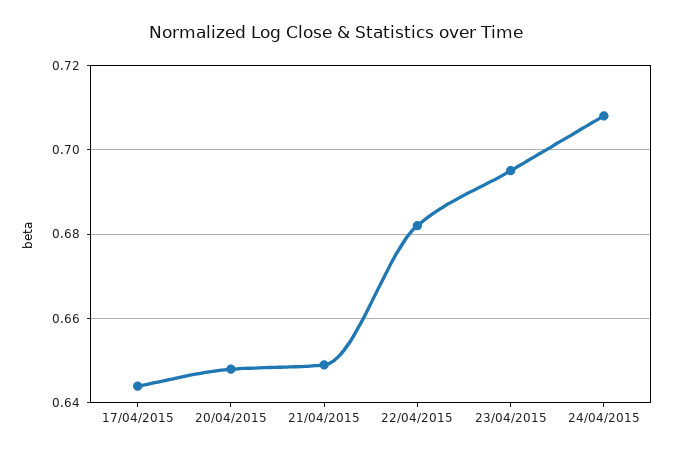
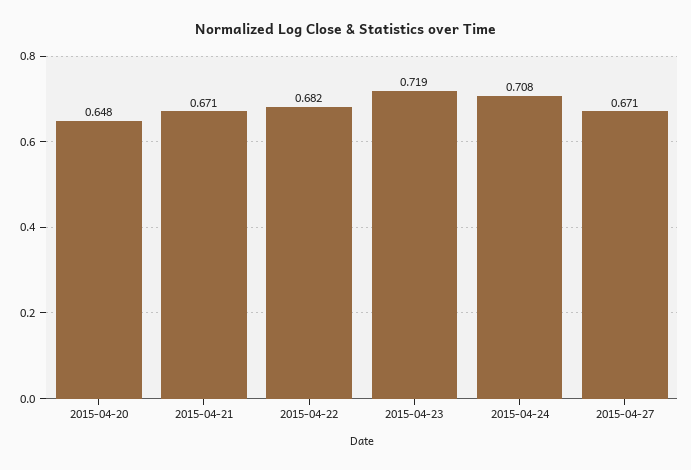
17/04/2015: 0.645 -> none
21/04/2015: 0.65 -> 0.671
23/04/2015: 0.695 -> 0.719
2015-04-27: none -> 0.671

